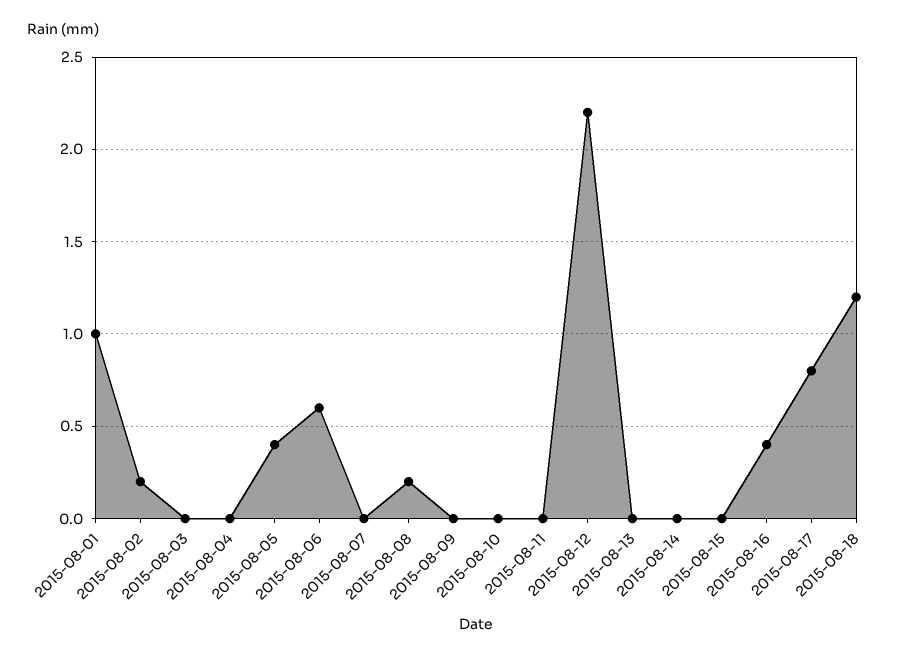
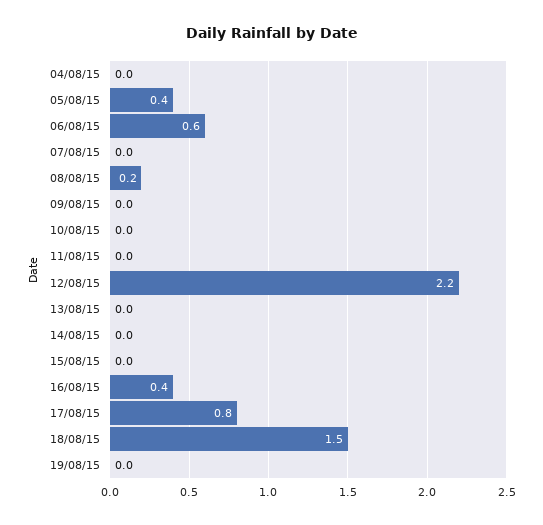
2015-08-01: 1 -> none
2015-08-02: 0.2 -> none
2015-08-03: 0 -> none
2015-08-18: 1.2 -> 1.5
19/08/15: none -> 0

